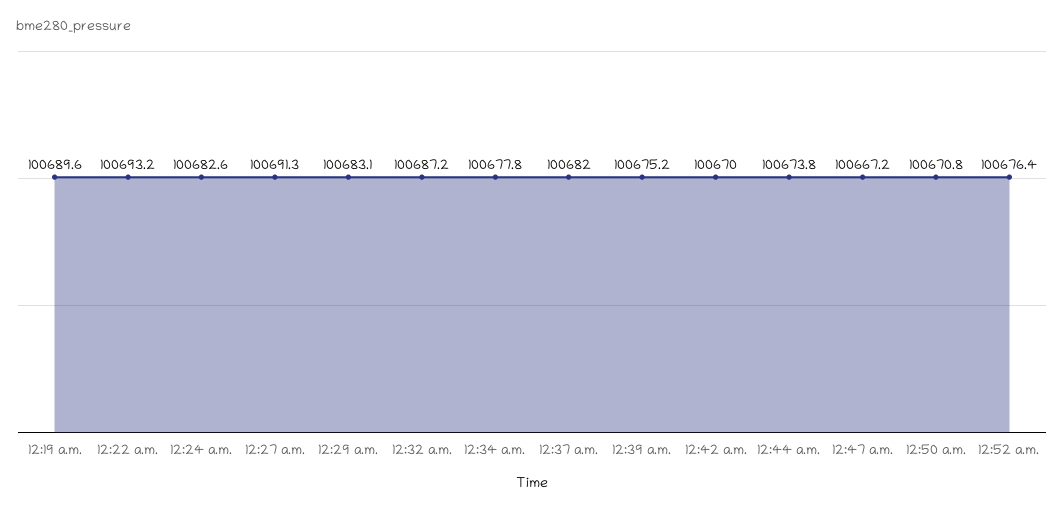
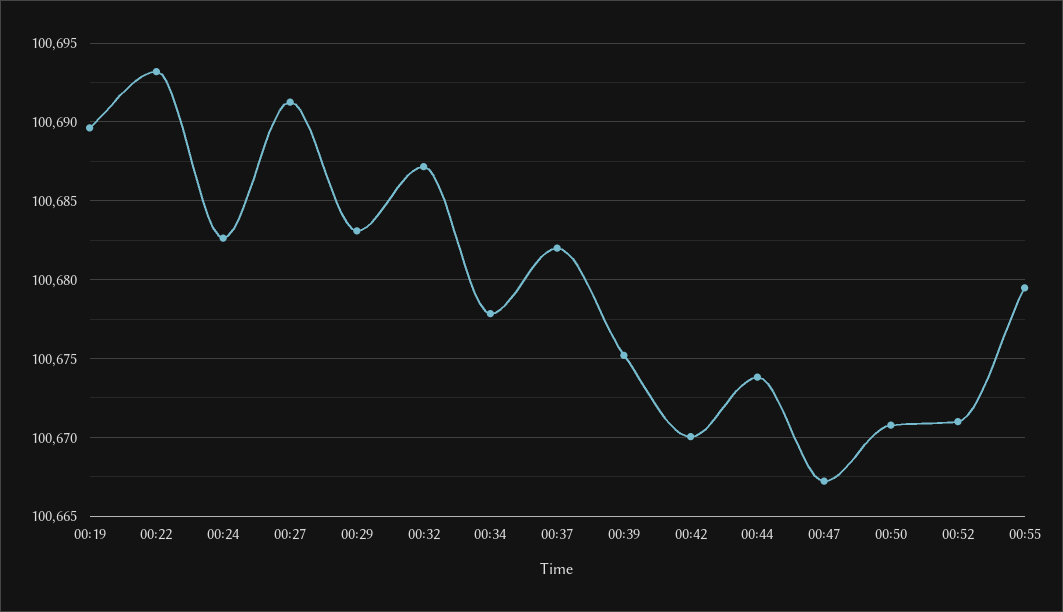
12:52 a.m.: 100676.4 -> 100671
00:55: none -> 100679.5

